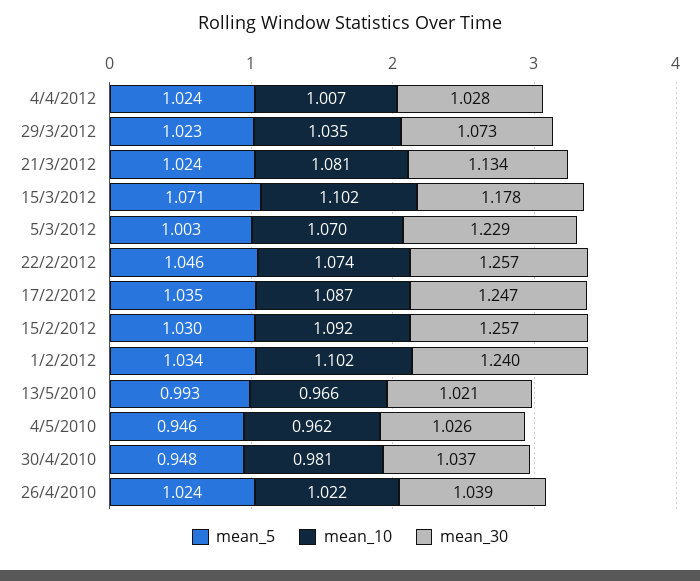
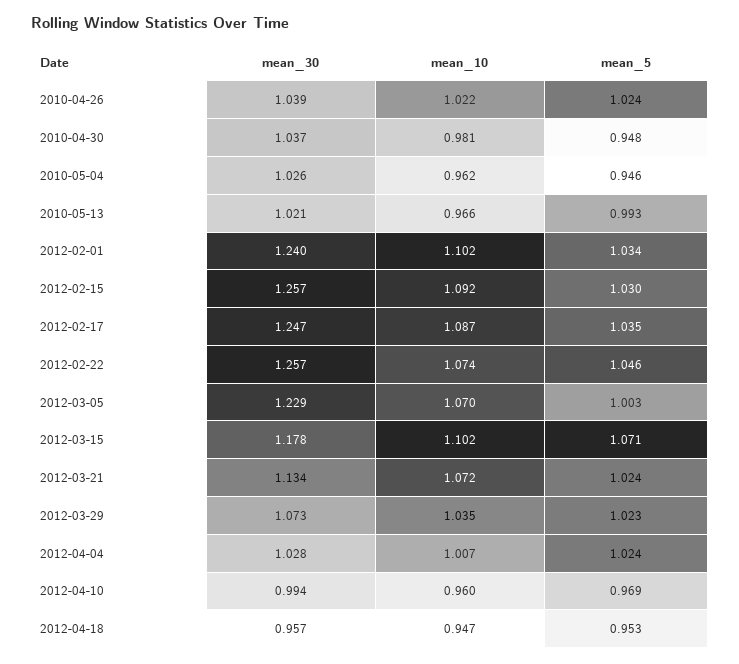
mean_10, 21/3/2012: 1.081 -> 1.072
mean_30, 2012-04-10: none -> 0.994
mean_10, 2012-04-10: none -> 0.96
mean_5, 2012-04-10: none -> 0.969
mean_30, 2012-04-18: none -> 0.957
mean_10, 2012-04-18: none -> 0.947
mean_5, 2012-04-18: none -> 0.953

